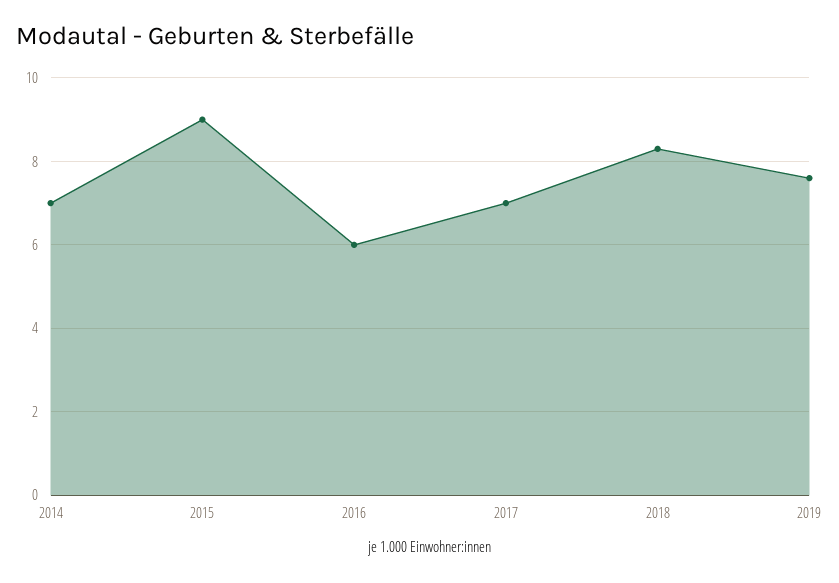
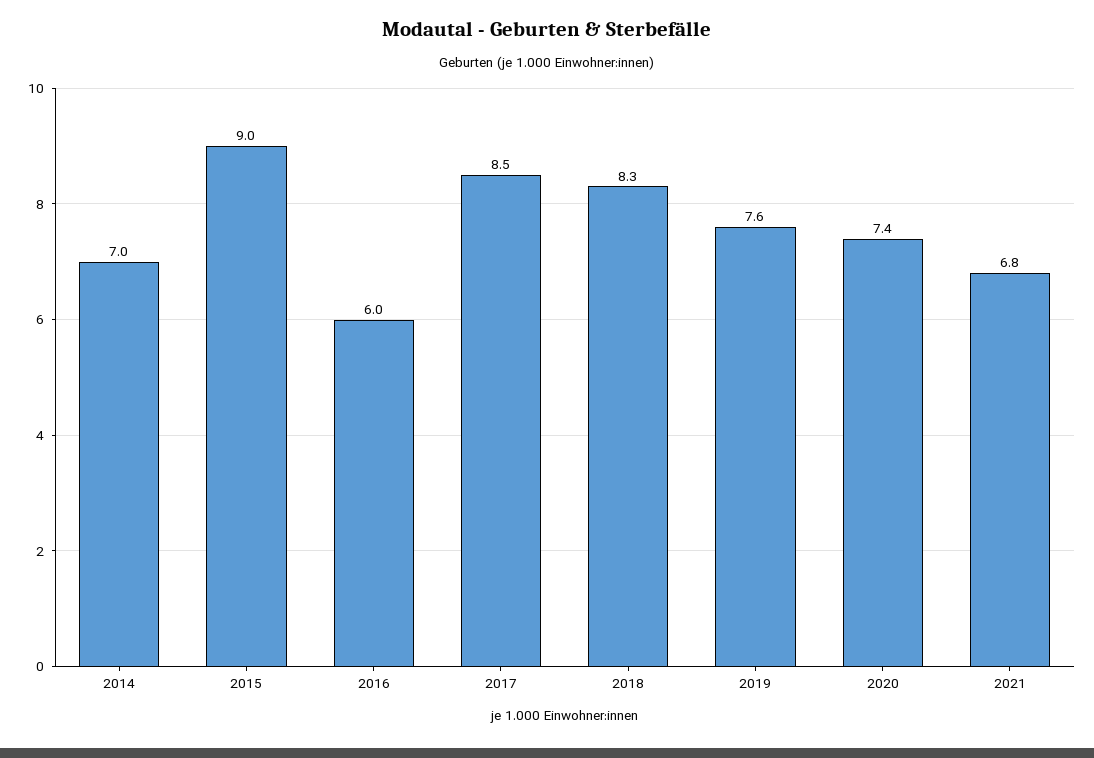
2017: 7 -> 8.5
2020: none -> 7.4
2021: none -> 6.8

